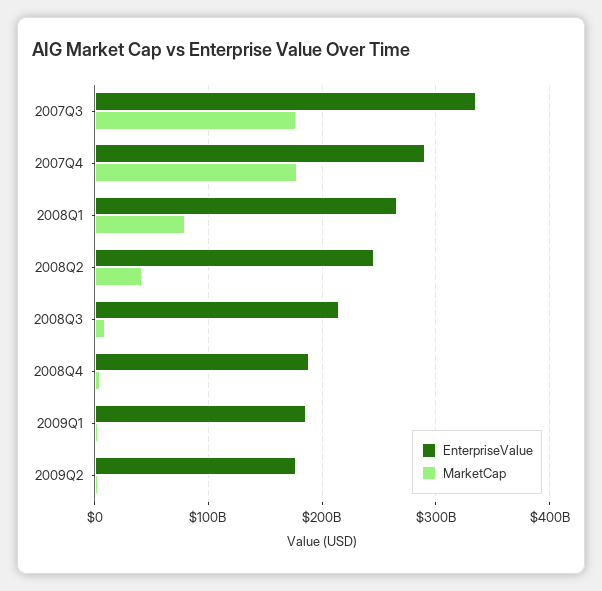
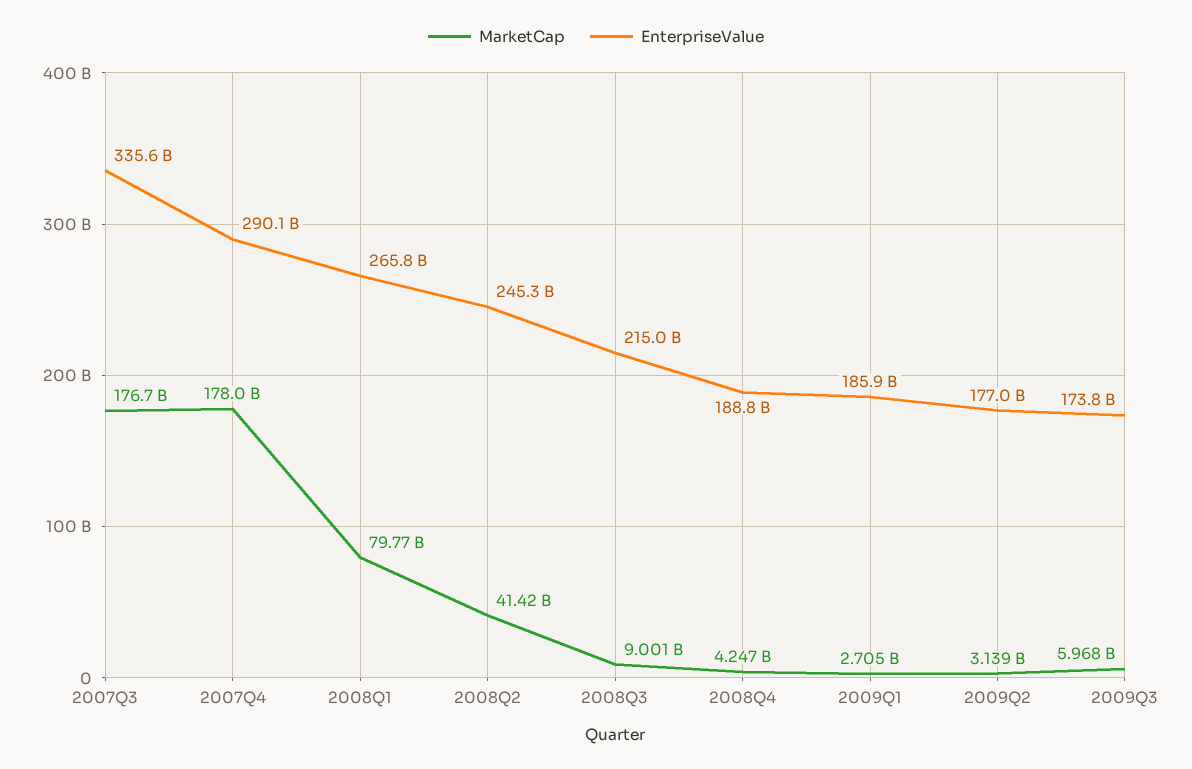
MarketCap, 2009Q3: none -> 5968000000
EnterpriseValue, 2009Q3: none -> 173800000000

